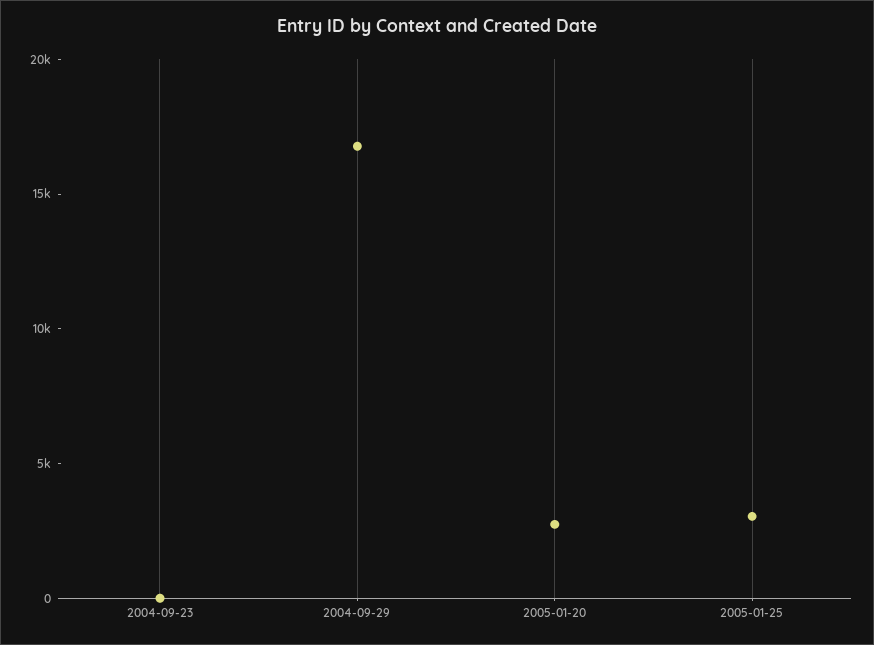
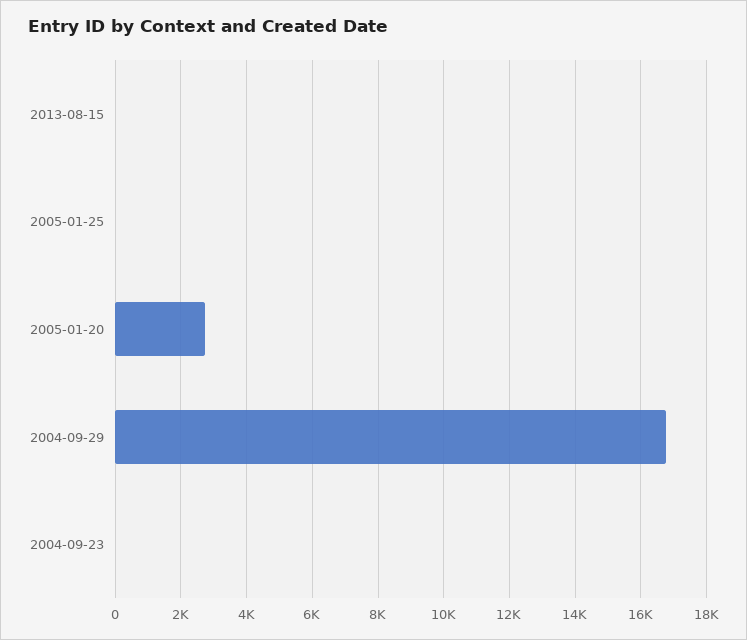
2005-01-25: 3000 -> 0
2013-08-15: none -> 0

